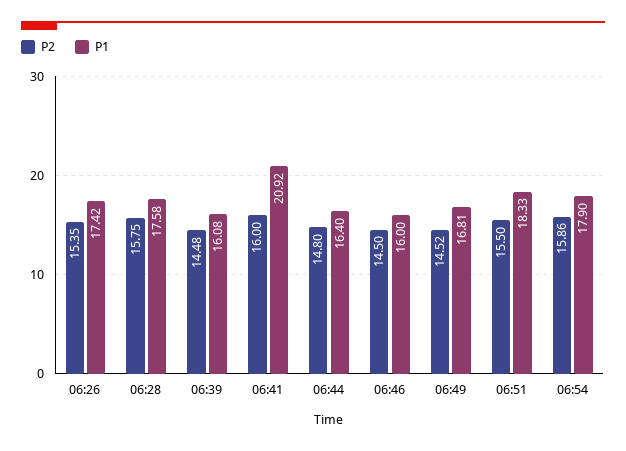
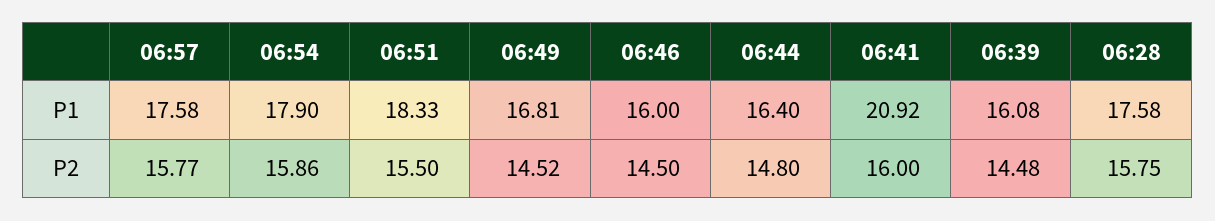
P2, 06:26: 15.35 -> none
P1, 06:26: 17.42 -> none
P1, 06:57: none -> 17.58
P2, 06:57: none -> 15.77

